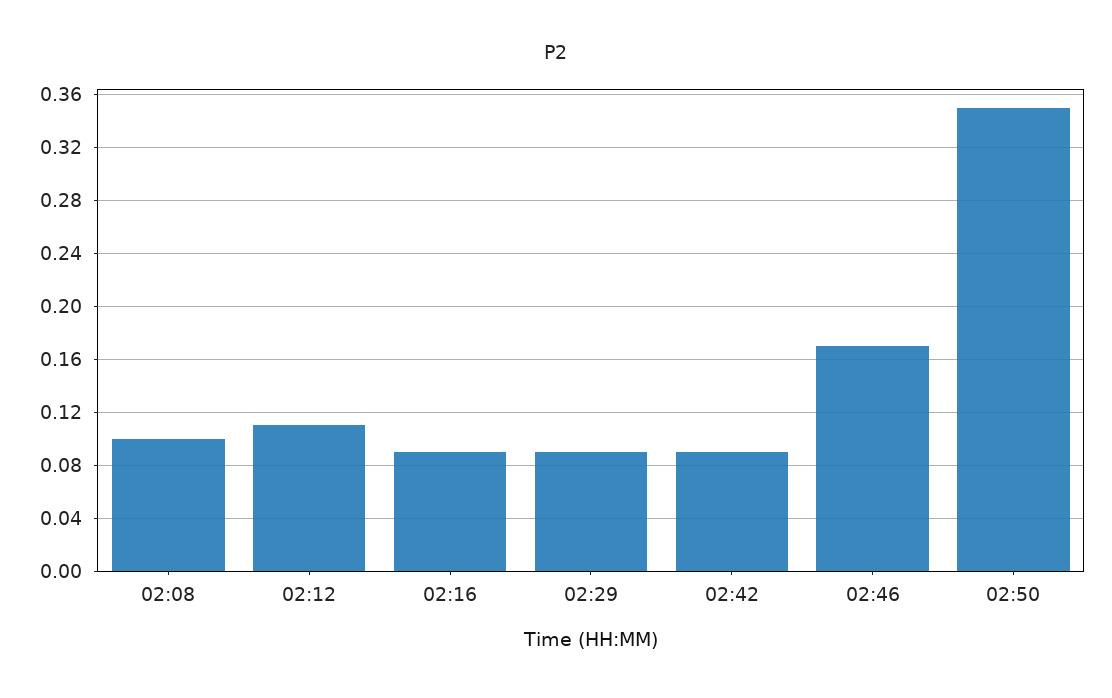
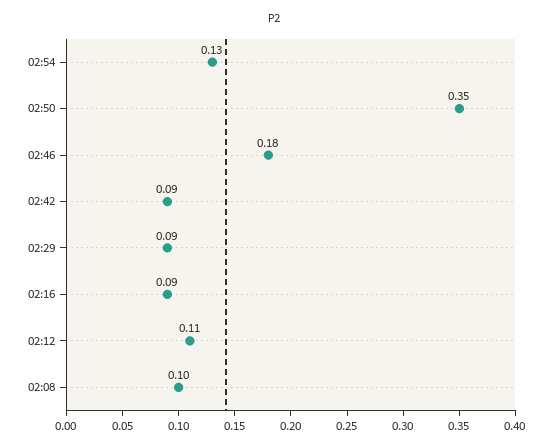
02:46: 0.17 -> 0.18
02:54: none -> 0.13

